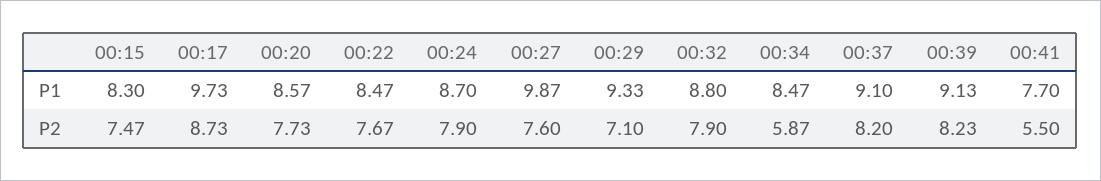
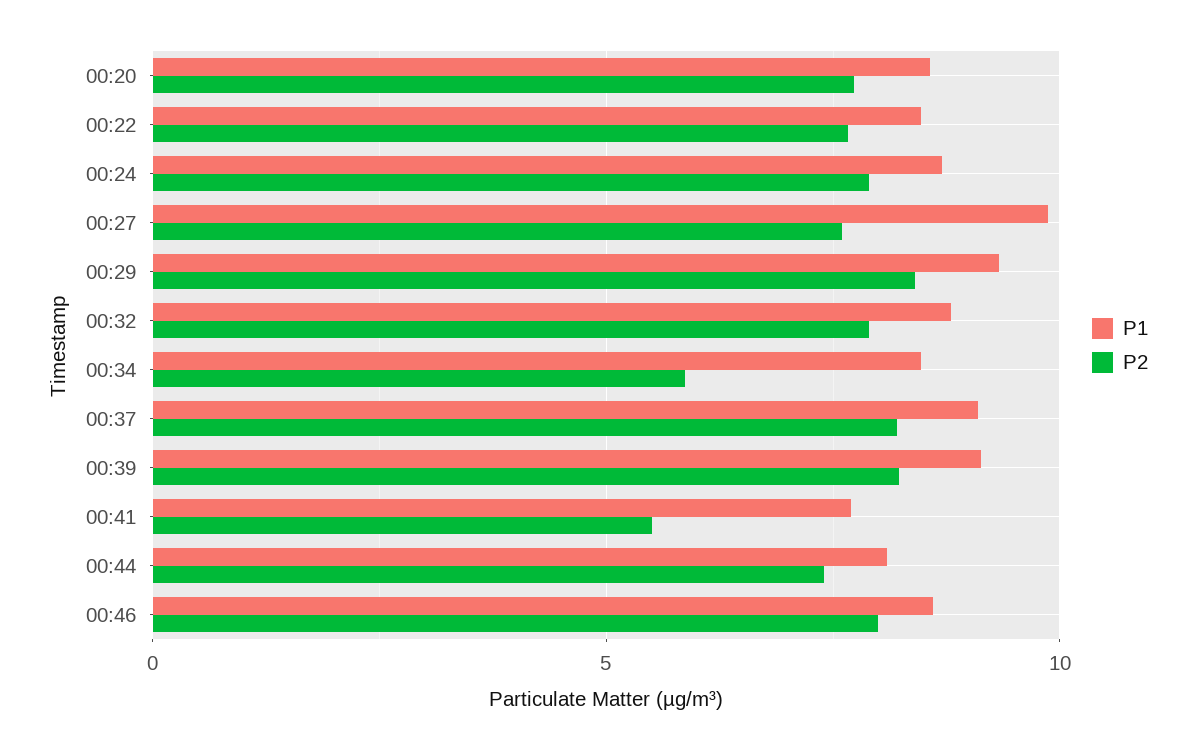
P1, 00:15: 8.3 -> none
P1, 00:17: 9.73 -> none
P2, 00:15: 7.47 -> none
P2, 00:17: 8.73 -> none
P2, 00:29: 7.1 -> 8.5
P1, 00:44: none -> 8
P2, 00:44: none -> 7.5
P1, 00:46: none -> 8.5
P2, 00:46: none -> 8

